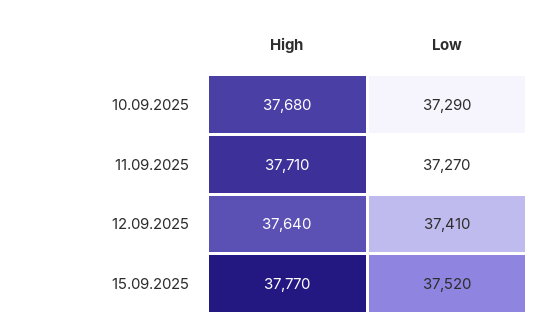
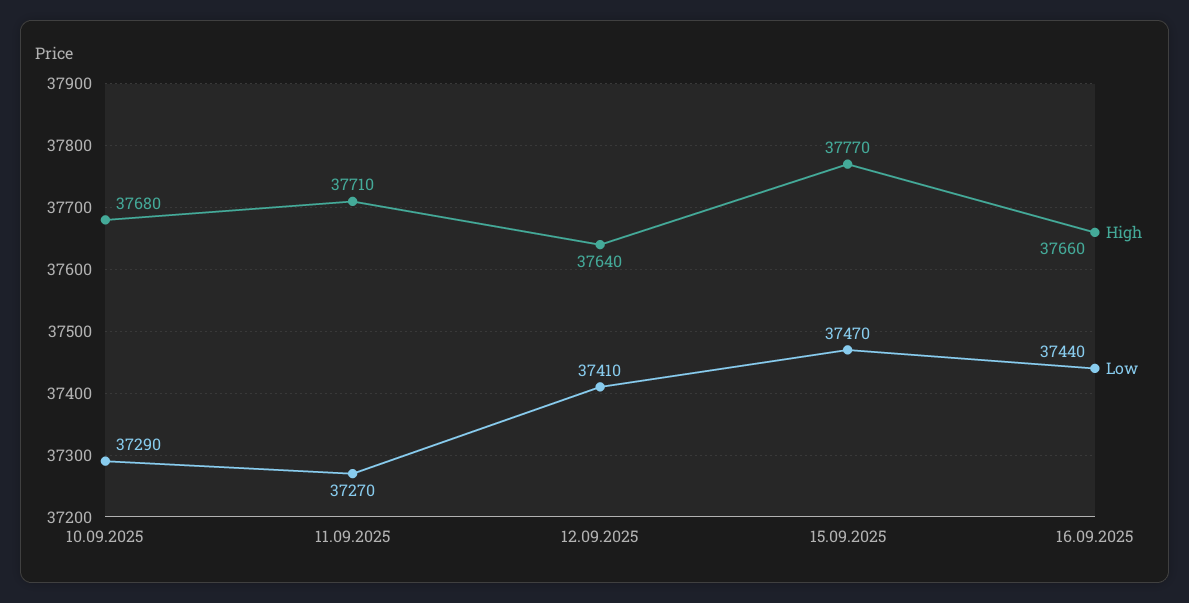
Low, 15.09.2025: 37520 -> 37470
High, 16.09.2025: none -> 37660
Low, 16.09.2025: none -> 37440

